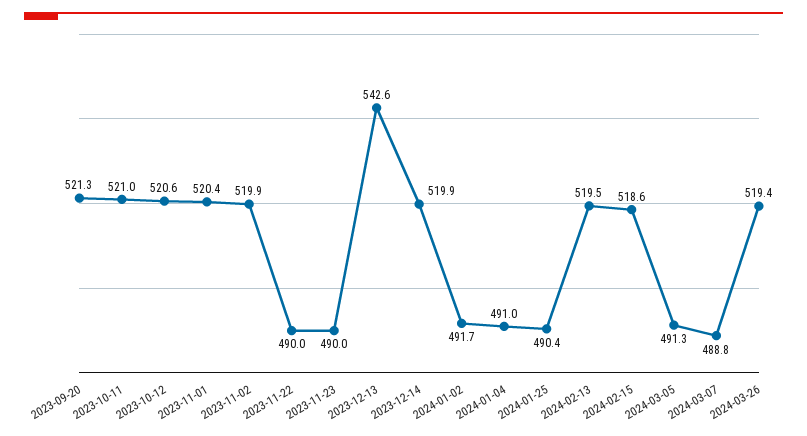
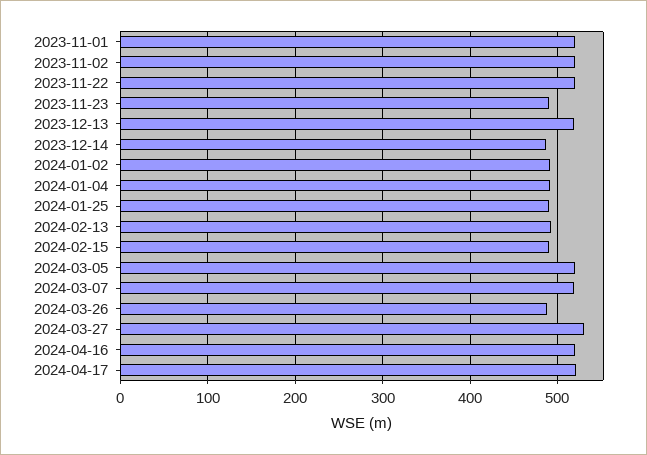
2023-09-20: 521.3 -> none
2023-10-11: 521 -> none
2023-10-12: 520.6 -> none
2023-11-22: 490 -> 520
2023-12-13: 542.6 -> 520
2023-12-14: 519.9 -> 490
2024-02-13: 519.5 -> 490
2024-02-15: 518.6 -> 490
2024-03-05: 491.3 -> 520
2024-03-07: 488.8 -> 520
2024-03-26: 519.4 -> 490
2024-03-27: none -> 530
2024-04-16: none -> 520
2024-04-17: none -> 520

